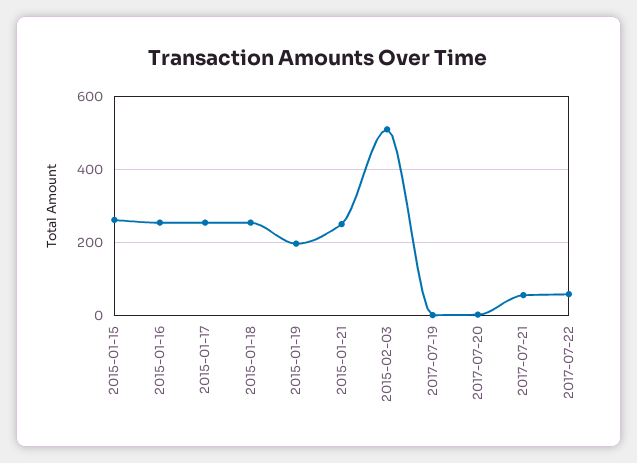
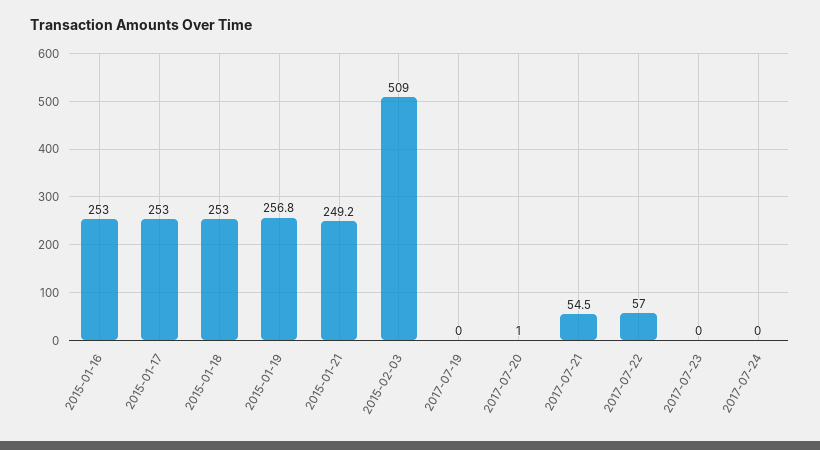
2015-01-15: 260 -> none
2015-01-19: 200 -> 256.8
2017-07-23: none -> 0
2017-07-24: none -> 0

